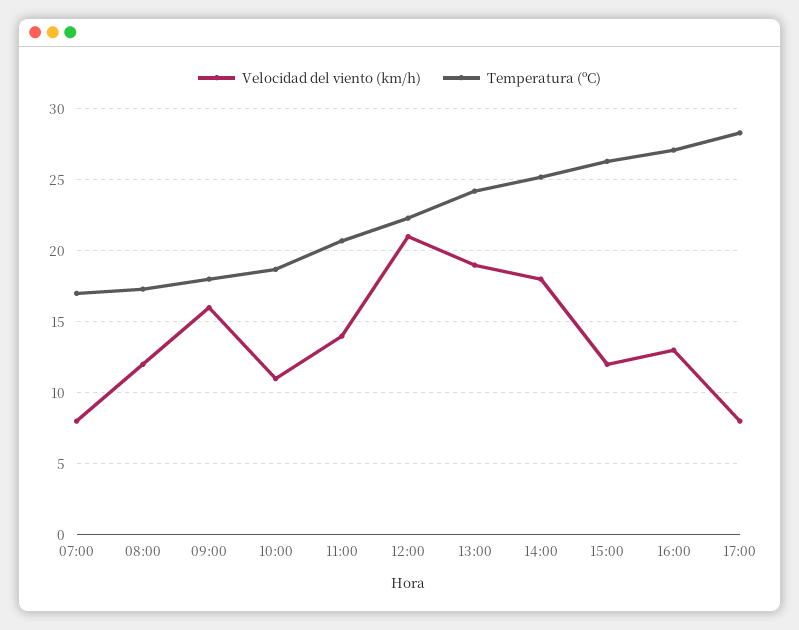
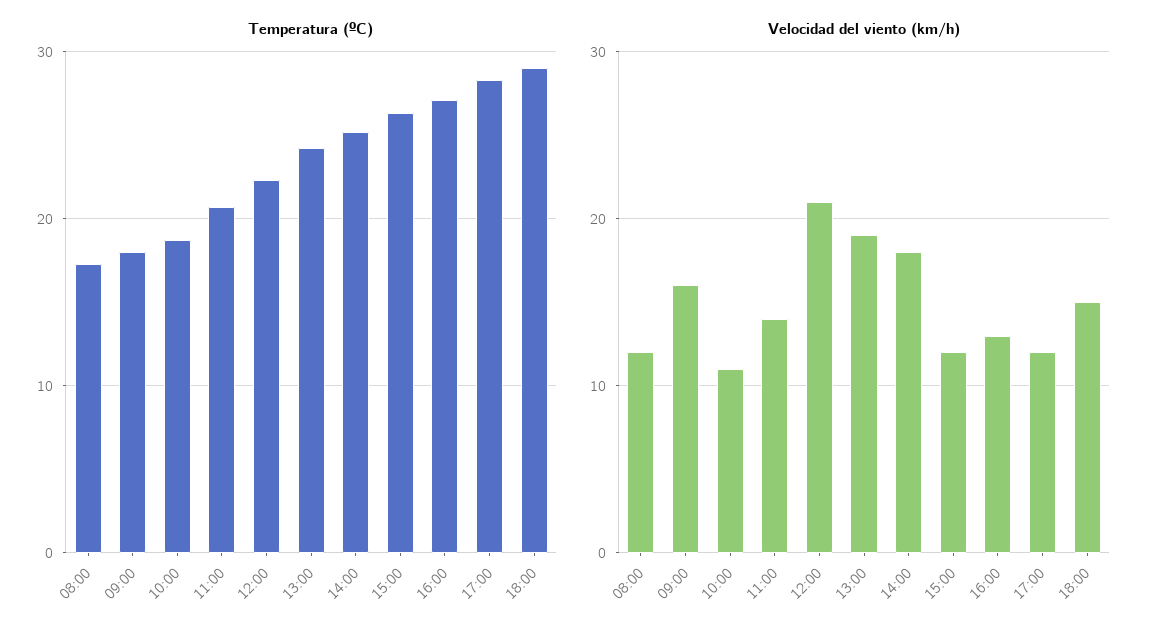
Velocidad del viento (km/h), 07:00: 8 -> none
Temperatura (ºC), 07:00: 17 -> none
Velocidad del viento (km/h), 17:00: 8 -> 12
Temperatura (ºC), 18:00: none -> 29
Velocidad del viento (km/h), 18:00: none -> 15

